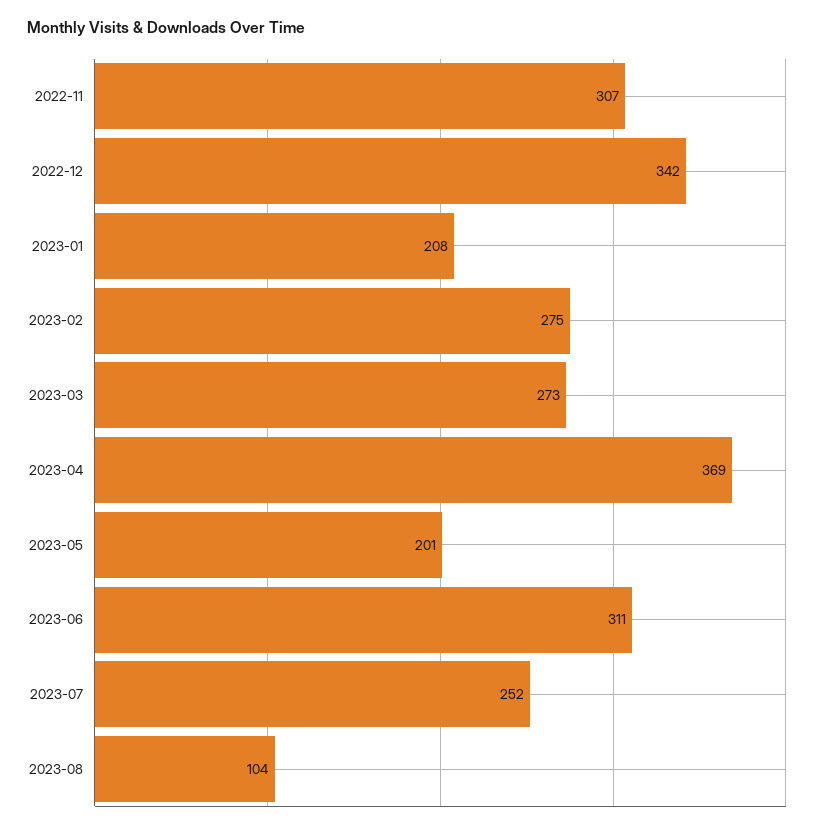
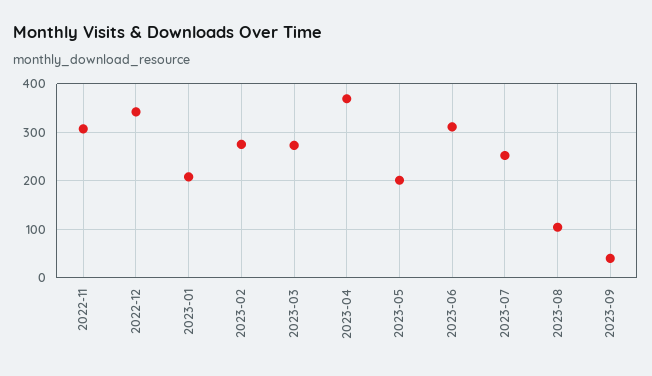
2023-09: none -> 40

